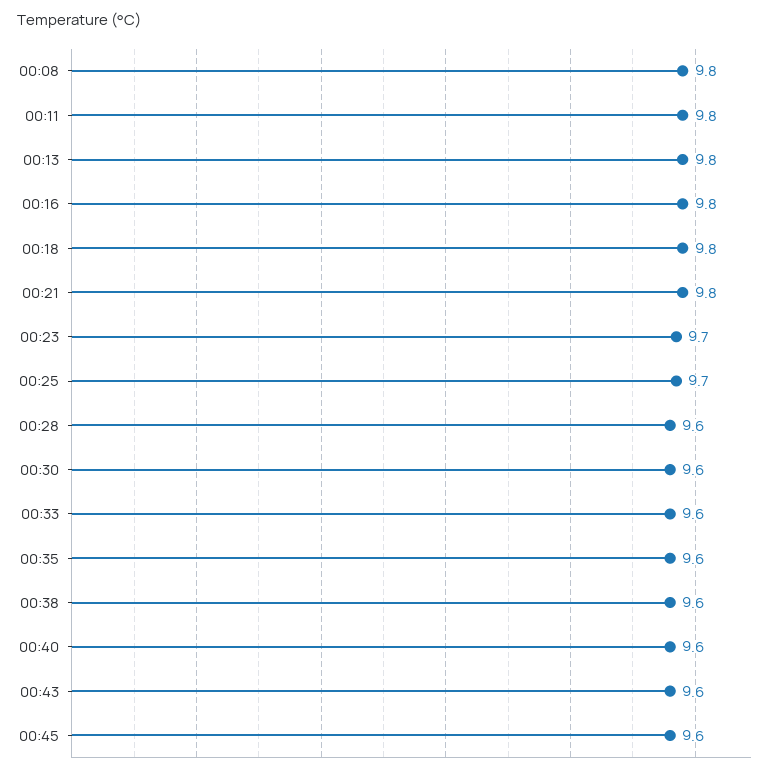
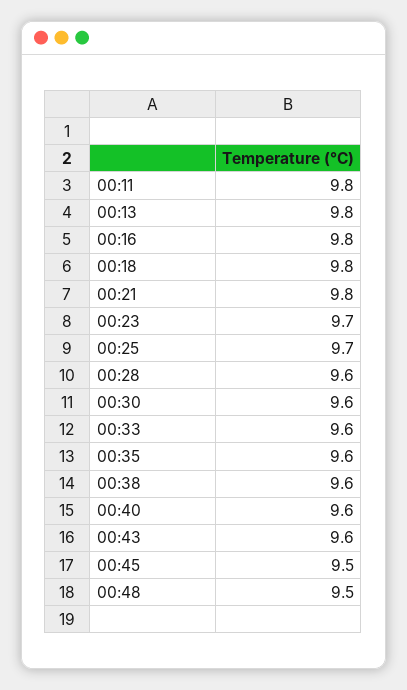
00:08: 9.8 -> none
00:45: 9.6 -> 9.5
00:48: none -> 9.5

